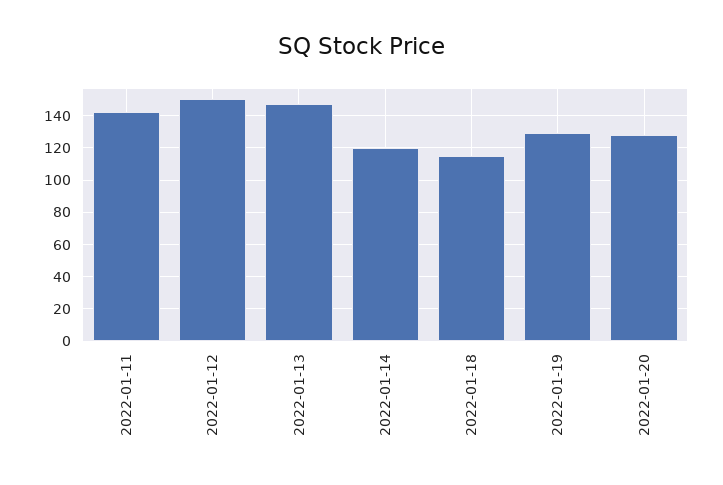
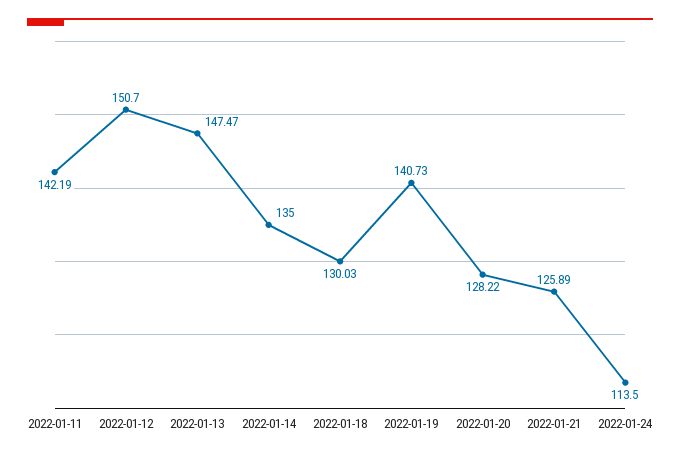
2022-01-14: 120 -> 135
2022-01-18: 115 -> 130.03
2022-01-19: 130 -> 140.73
2022-01-21: none -> 125.89
2022-01-24: none -> 113.5

